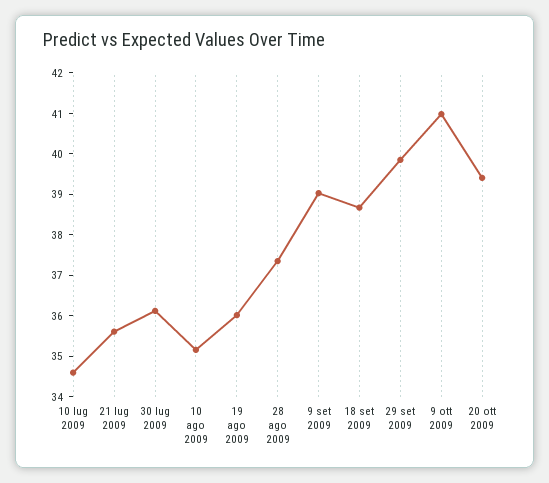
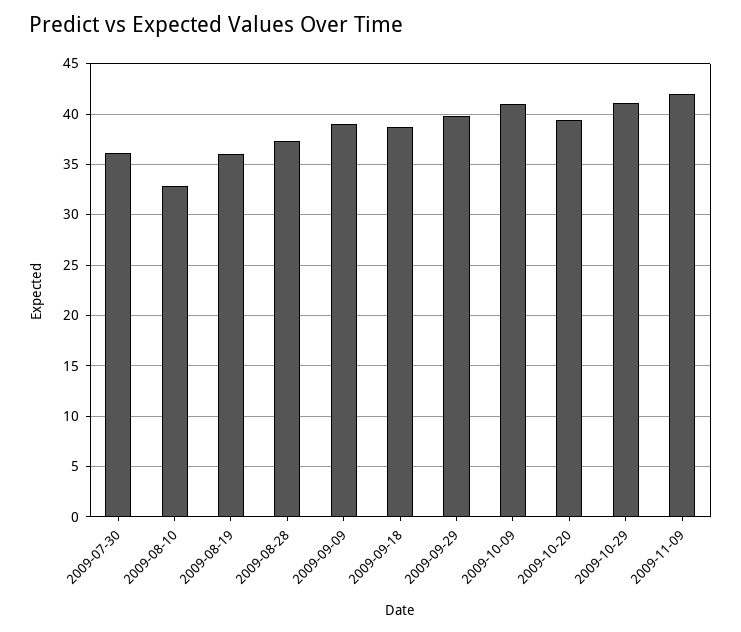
10 lug 2009: 34.6 -> none
21 lug 2009: 35.6 -> none
10 ago 2009: 35.2 -> 33
2009-10-29: none -> 41
2009-11-09: none -> 42

